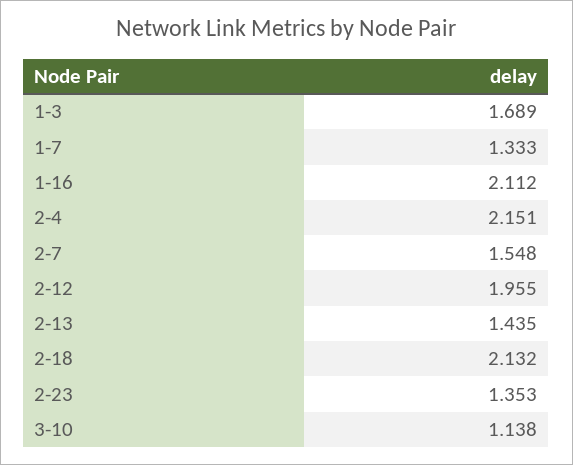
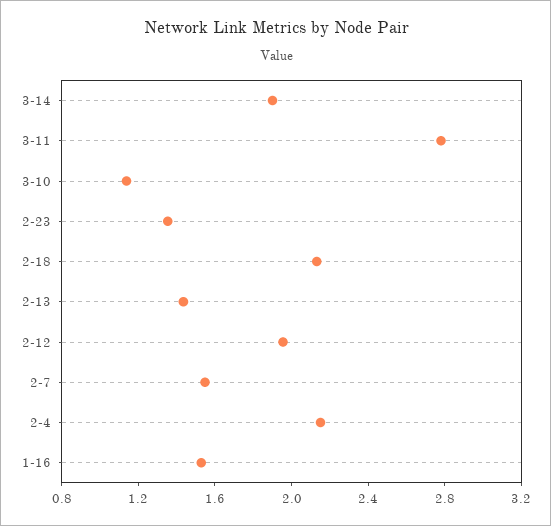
1-3: 1.689 -> none
1-7: 1.333 -> none
1-16: 2.112 -> 1.5
3-14: none -> 1.9
3-11: none -> 2.8

